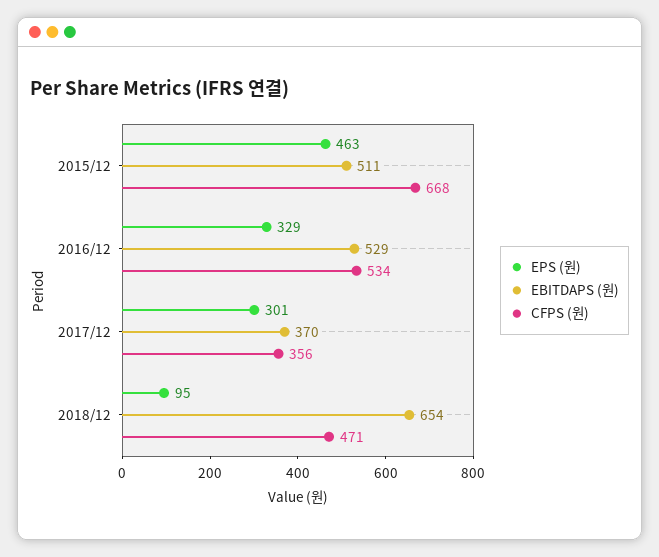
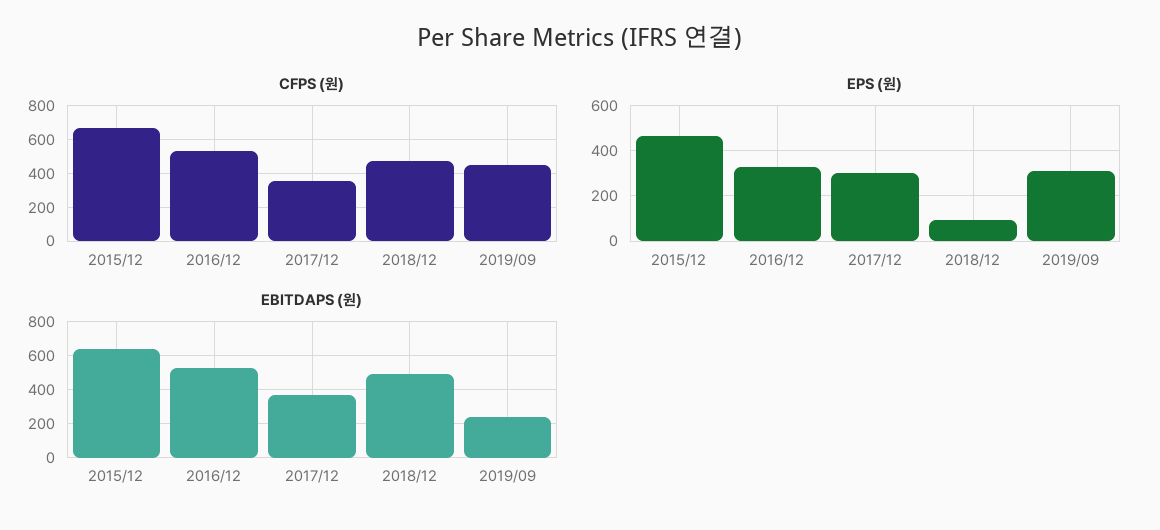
EBITDAPS (원), 2015/12: 511 -> 650
EBITDAPS (원), 2018/12: 654 -> 500
CFPS (원), 2019/09: none -> 450
EPS (원), 2019/09: none -> 300
EBITDAPS (원), 2019/09: none -> 250

